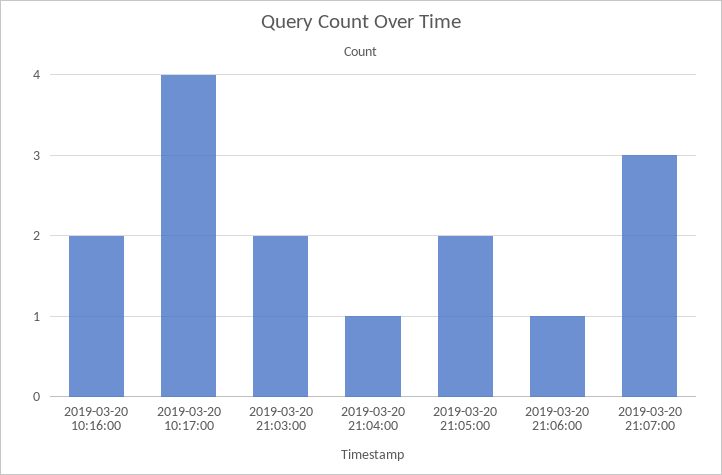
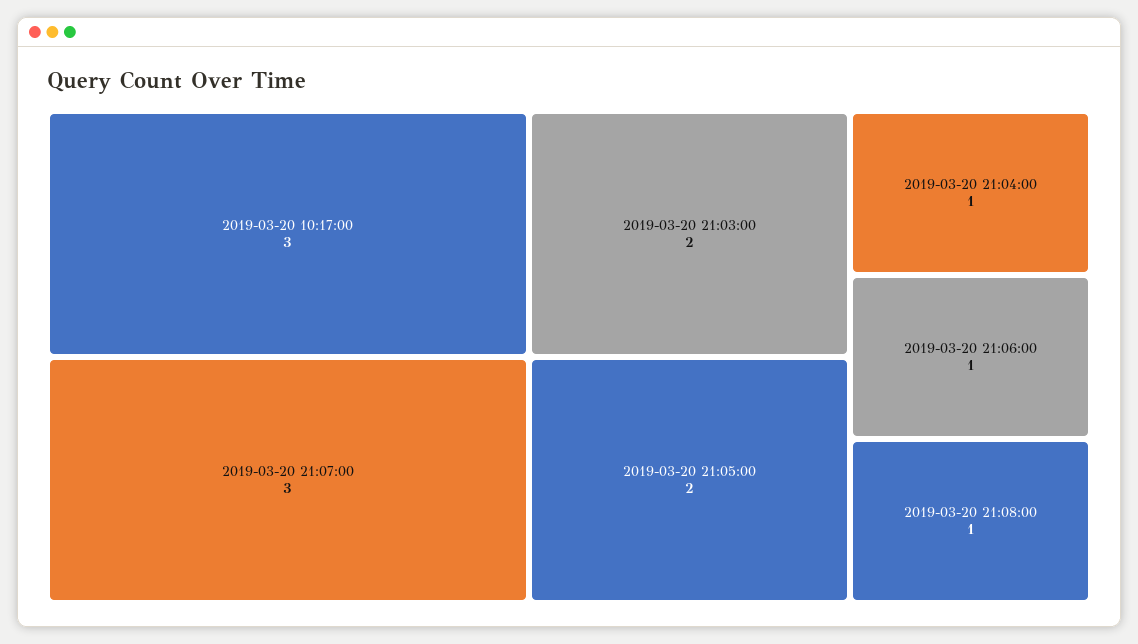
2019-03-20 10:16:00: 2 -> none
2019-03-20 10:17:00: 4 -> 3
2019-03-20 21:08:00: none -> 1

